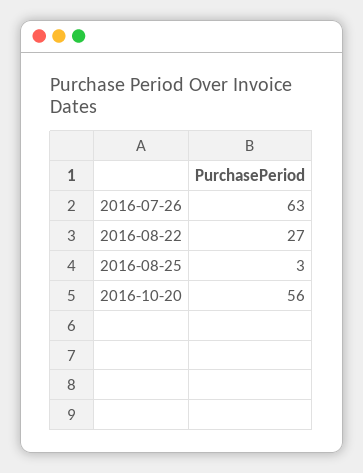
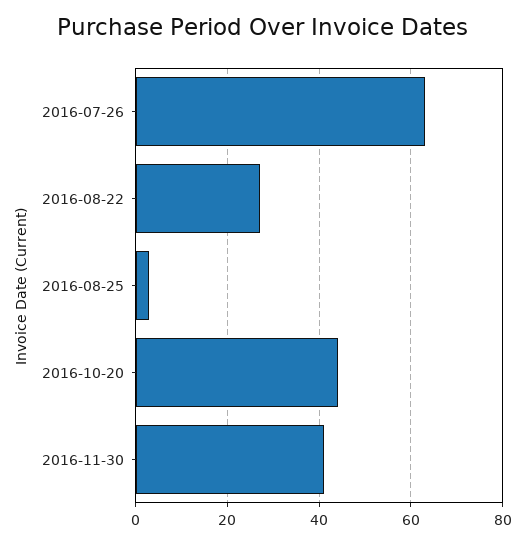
2016-10-20: 56 -> 45
2016-11-30: none -> 40

